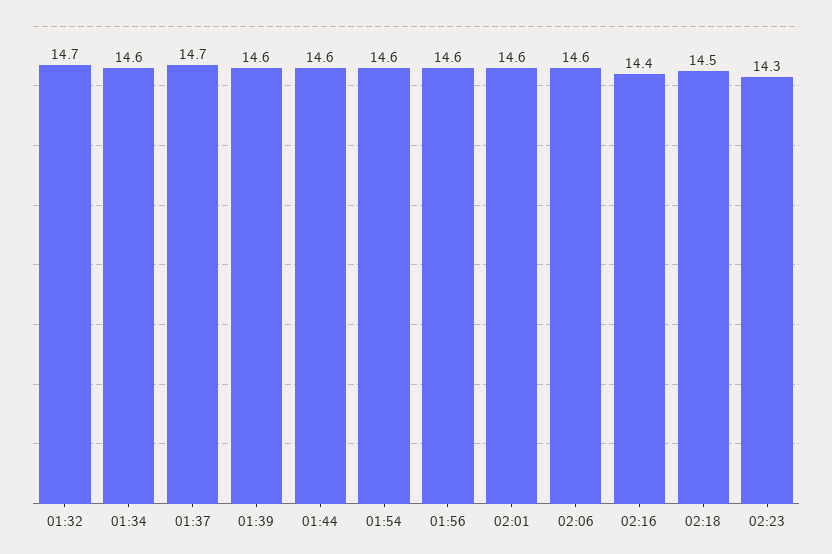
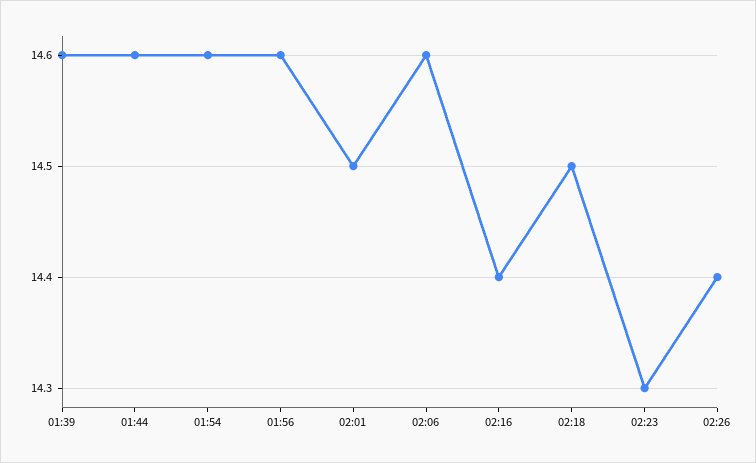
01:32: 14.7 -> none
01:34: 14.6 -> none
01:37: 14.7 -> none
02:01: 14.6 -> 14.5
02:26: none -> 14.4

